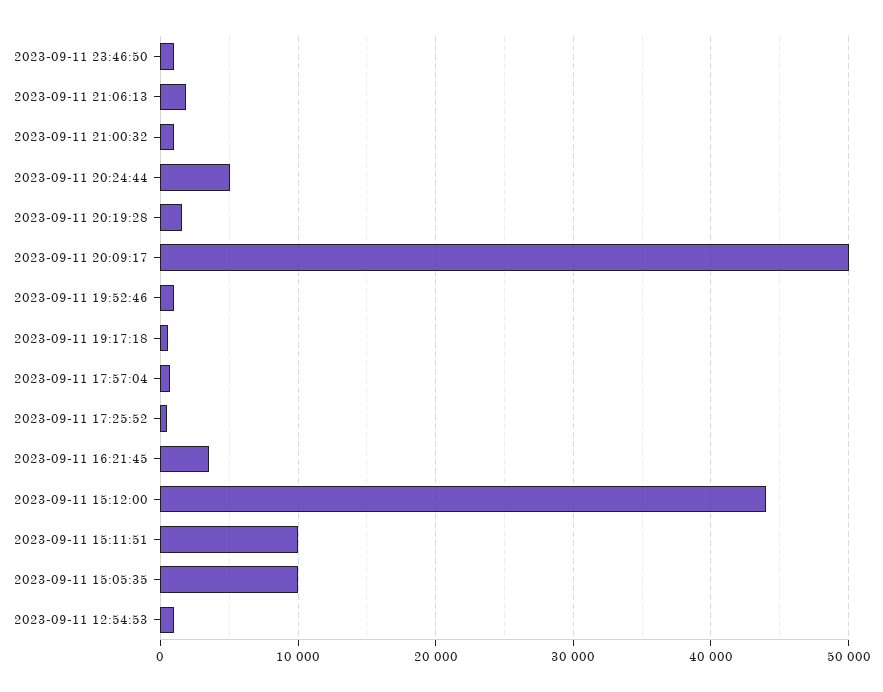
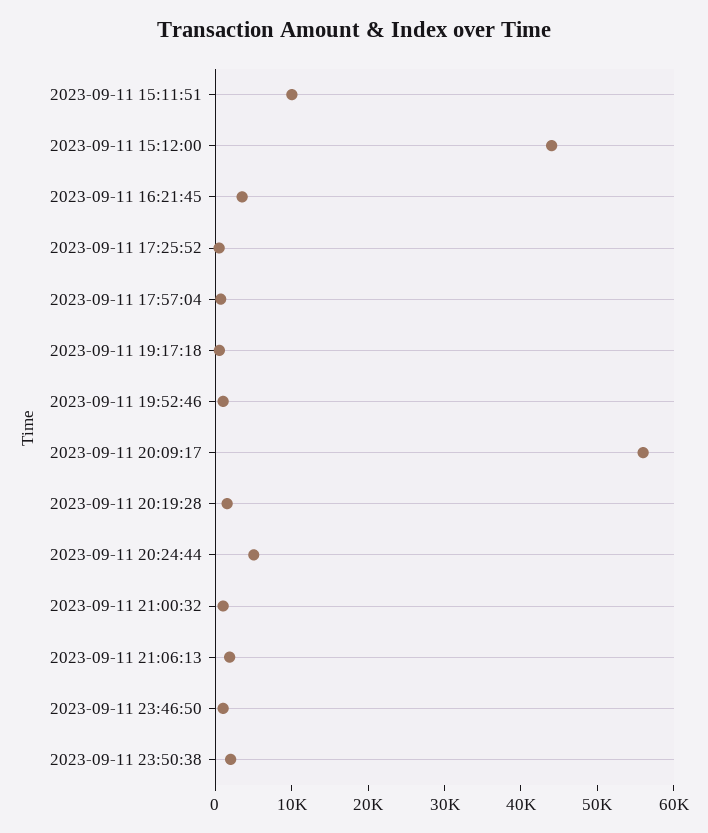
2023-09-11 20:09:17: 50000 -> 56000
2023-09-11 15:05:35: 10000 -> none
2023-09-11 12:54:53: 1000 -> none
2023-09-11 23:50:38: none -> 2000

